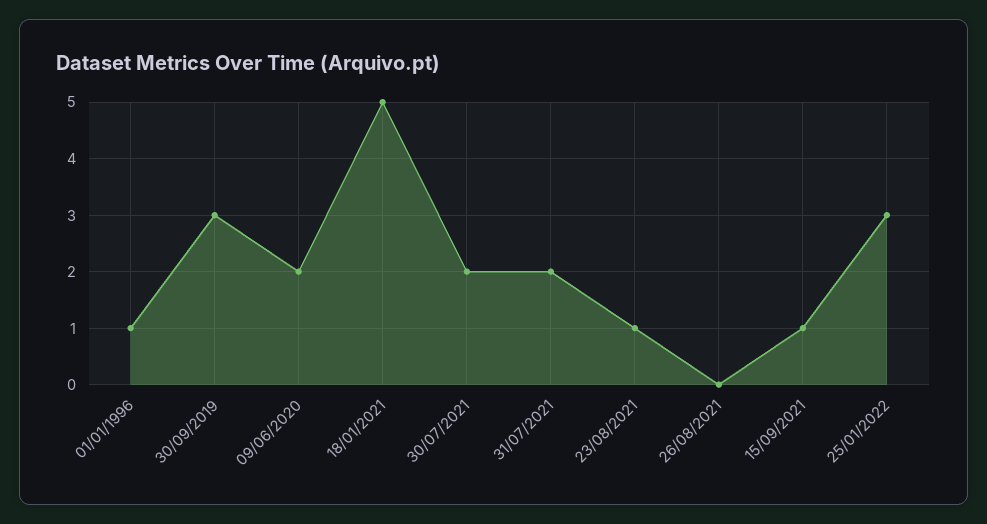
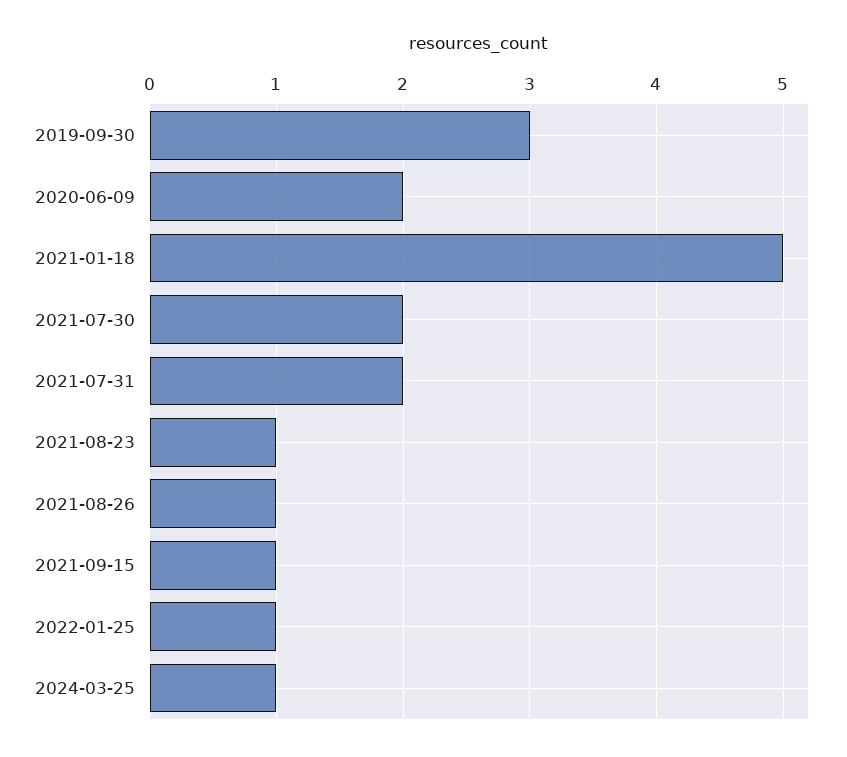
01/01/1996: 1 -> none
26/08/2021: 0 -> 1
25/01/2022: 3 -> 1
2024-03-25: none -> 1

